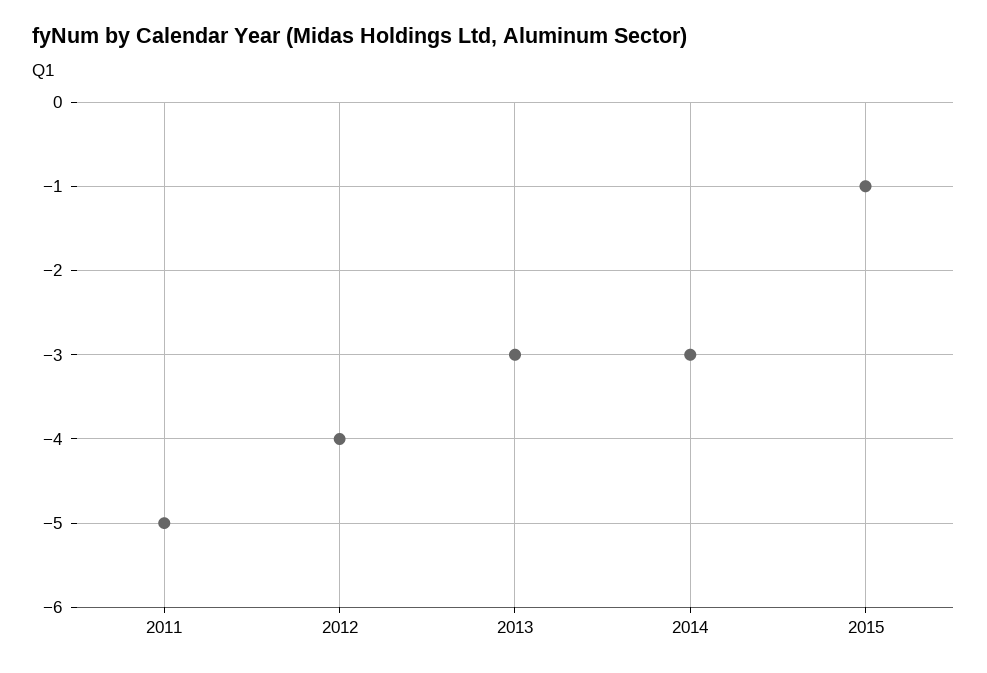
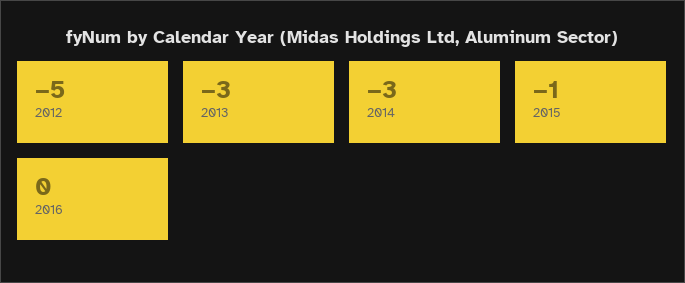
2011: -5 -> none
2012: -4 -> -5
2016: none -> 0

